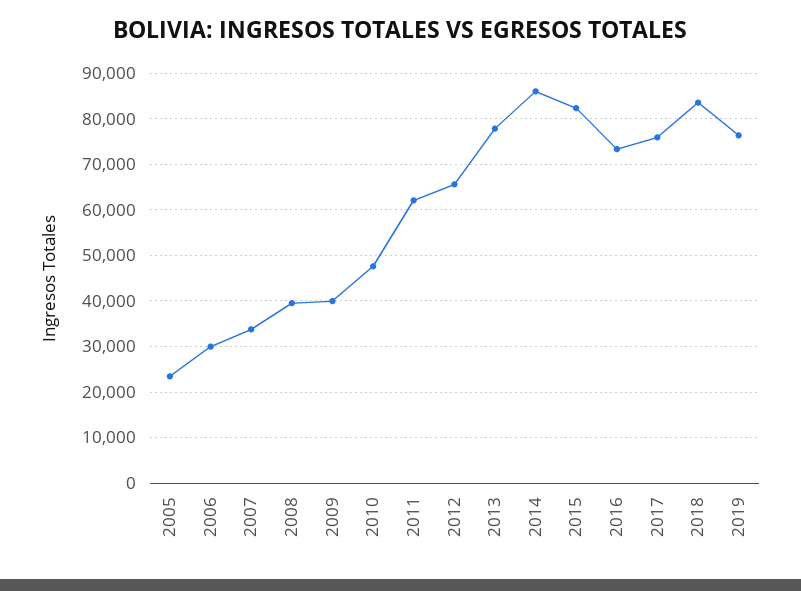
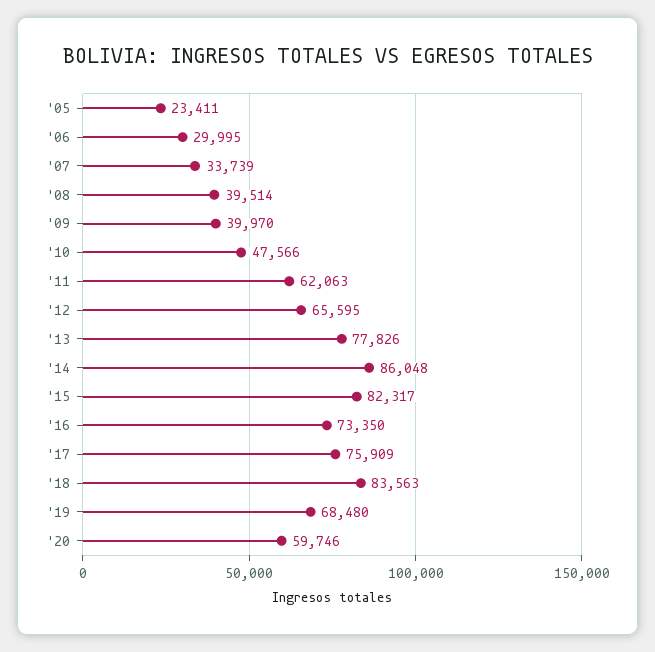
2019: 76000 -> 68480
'20: none -> 59746

